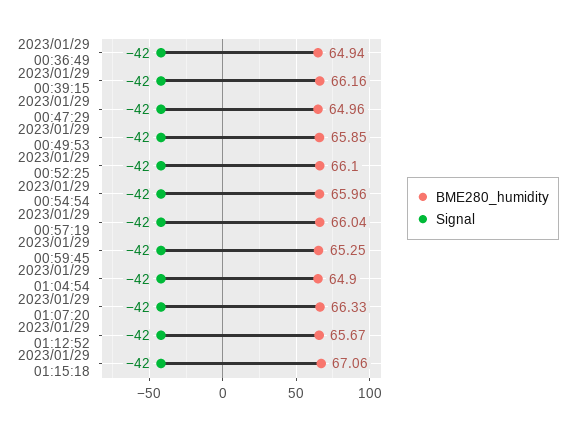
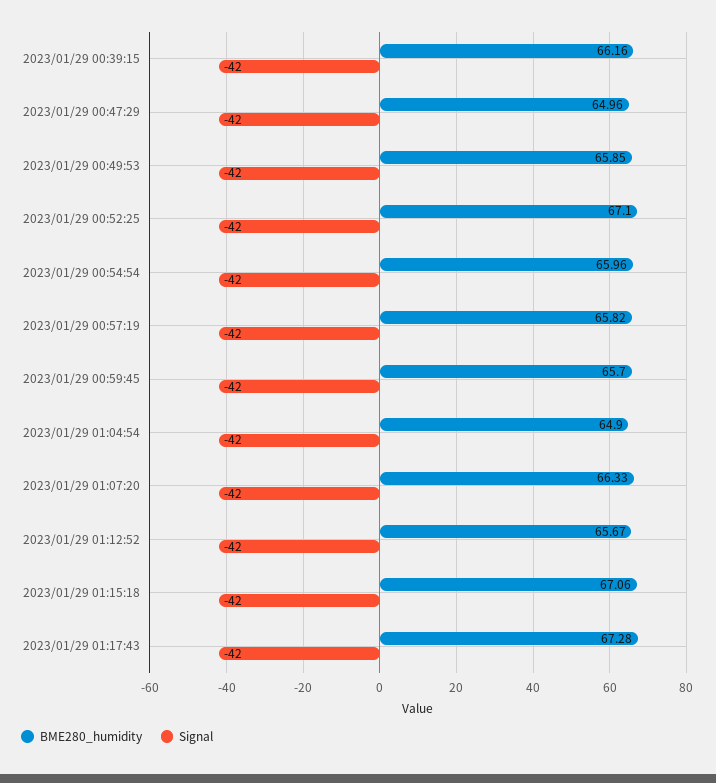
BME280_humidity, 2023/01/29 00:36:49: 64.94 -> none
Signal, 2023/01/29 00:36:49: -42 -> none
BME280_humidity, 2023/01/29 00:52:25: 66.1 -> 67.1
BME280_humidity, 2023/01/29 00:57:19: 66.04 -> 65.82
BME280_humidity, 2023/01/29 00:59:45: 65.25 -> 65.7
BME280_humidity, 2023/01/29 01:17:43: none -> 67.28
Signal, 2023/01/29 01:17:43: none -> -42

